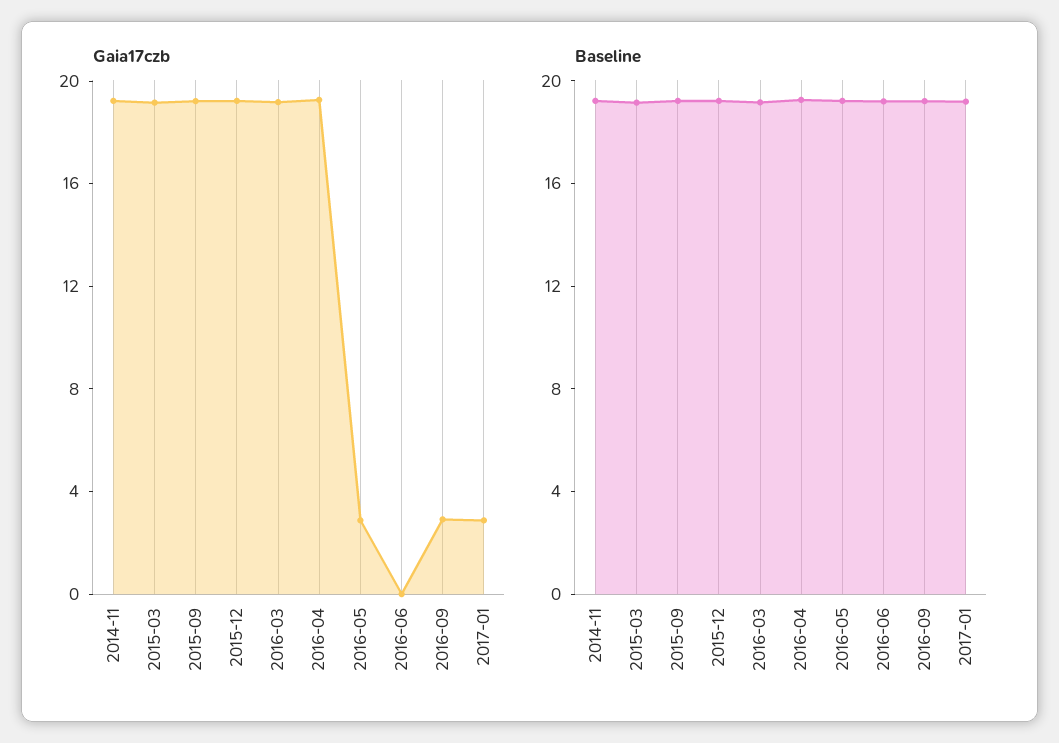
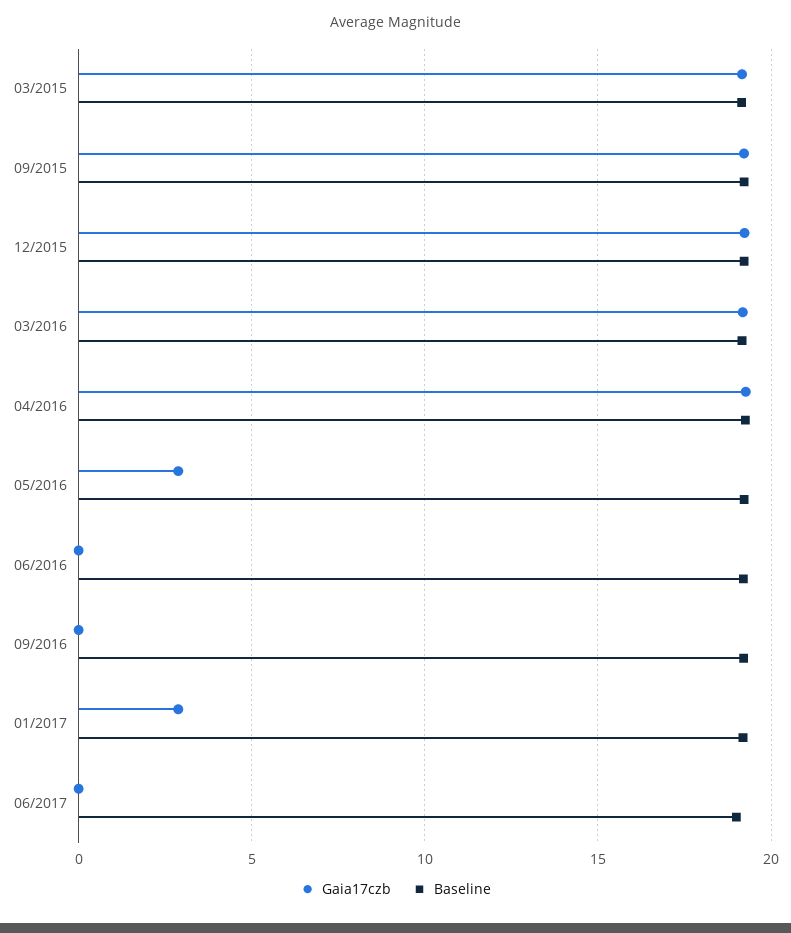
Gaia17czb, 2014-11: 19 -> none
Gaia17czb, 2016-09: 3 -> 0
Baseline, 2014-11: 19 -> none
Gaia17czb, 06/2017: none -> 0
Baseline, 06/2017: none -> 19

